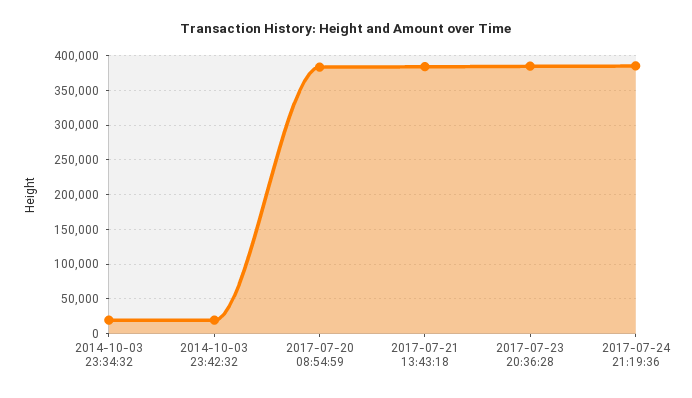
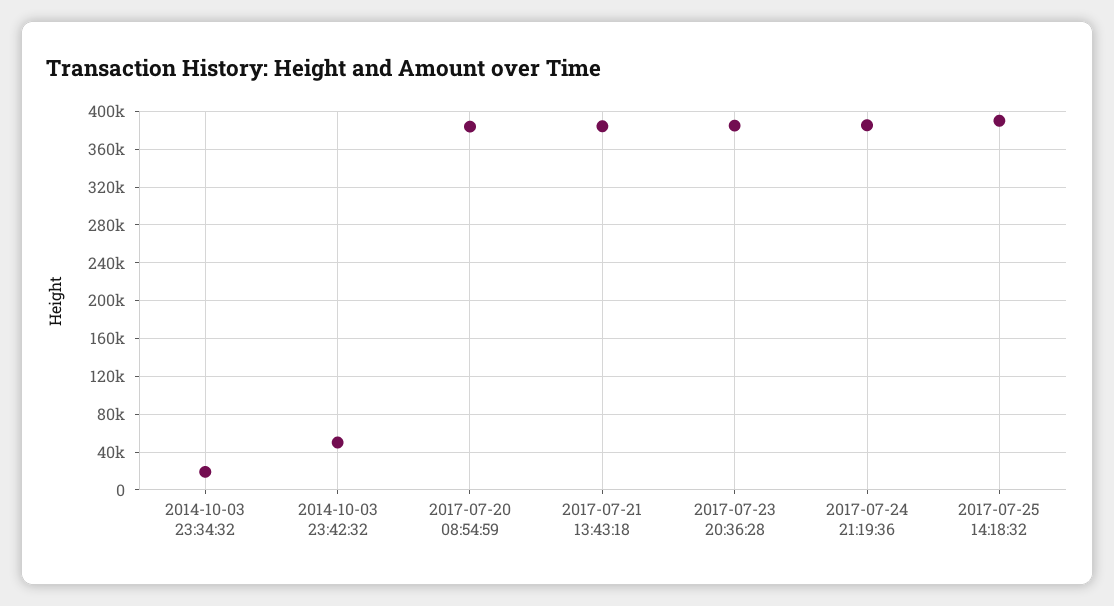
2014-10-03 23:42:32: 20000 -> 50000
2017-07-25 14:18:32: none -> 390000

